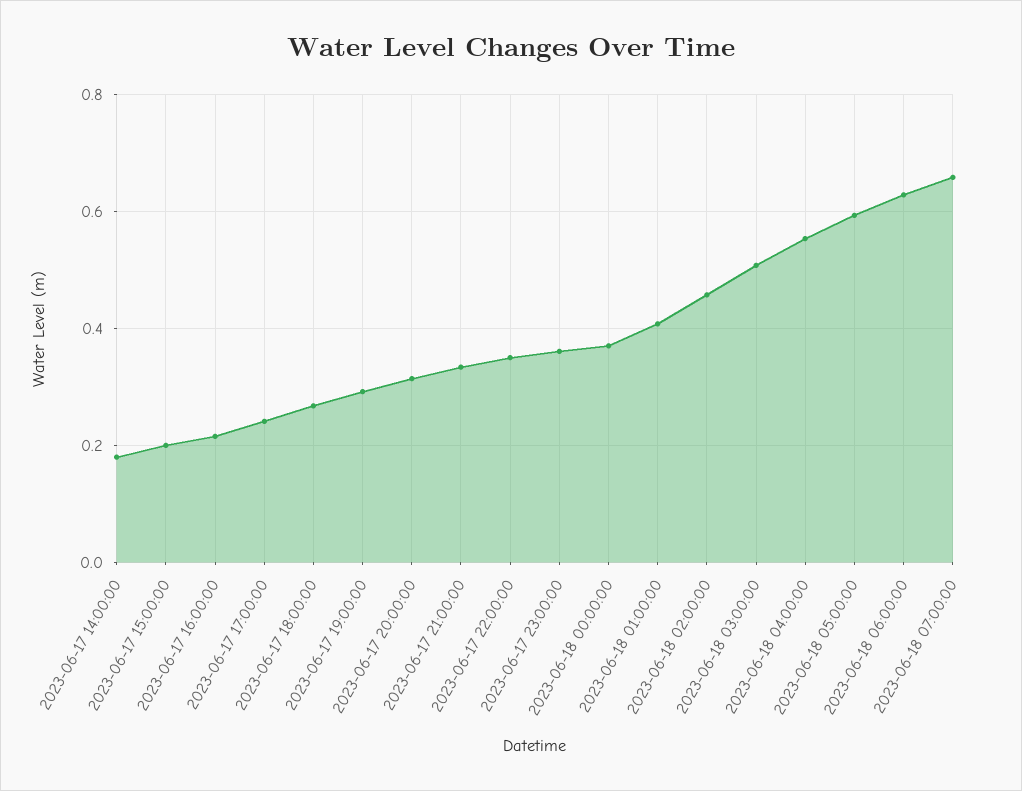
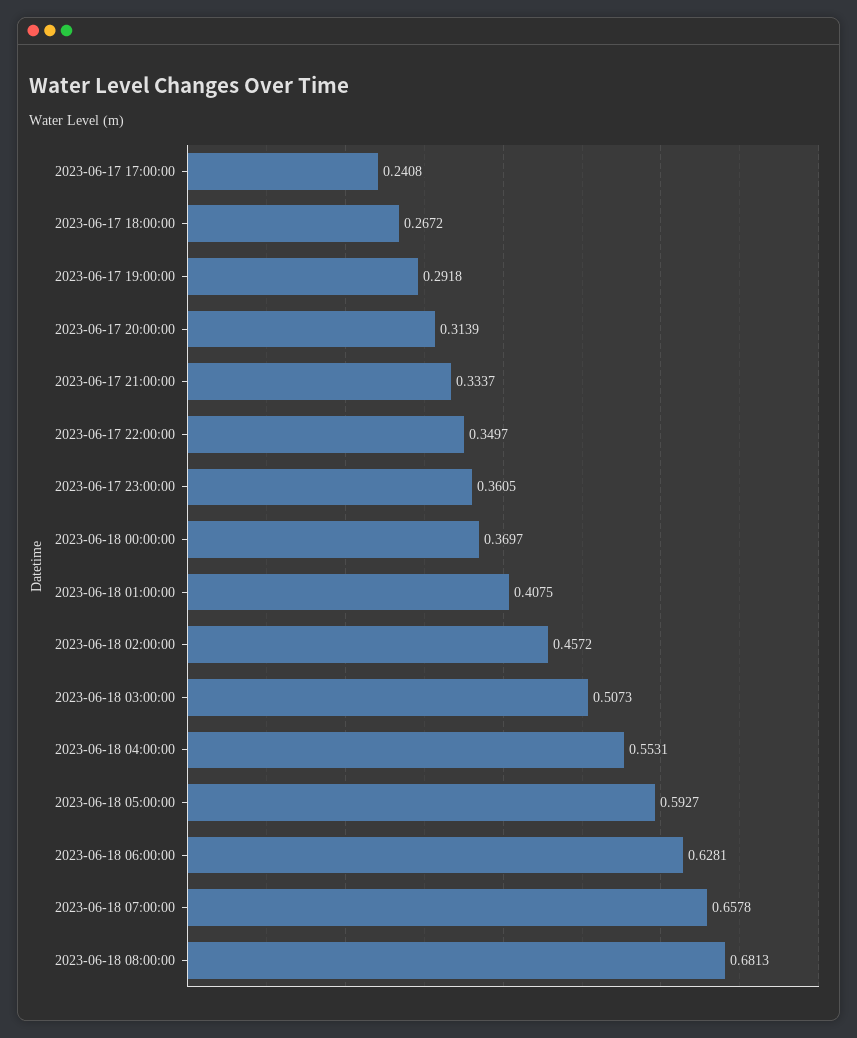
2023-06-17 14:00:00: 0.18 -> none
2023-06-17 15:00:00: 0.2 -> none
2023-06-17 16:00:00: 0.22 -> none
2023-06-18 08:00:00: none -> 0.6813

